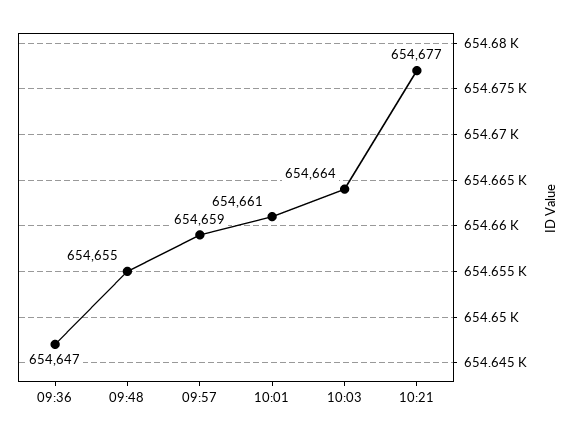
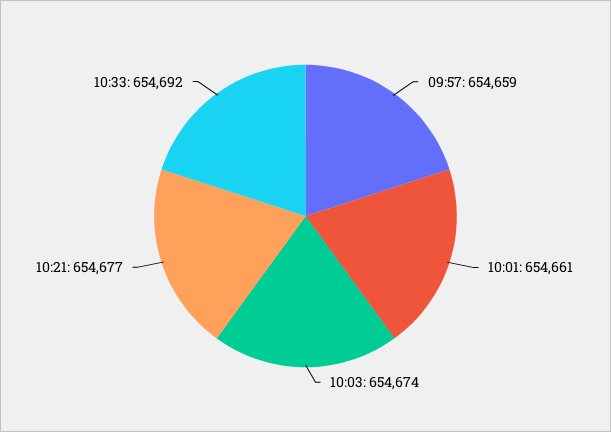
09:36: 654647 -> none
09:48: 654655 -> none
10:03: 654664 -> 654674
10:33: none -> 654692

